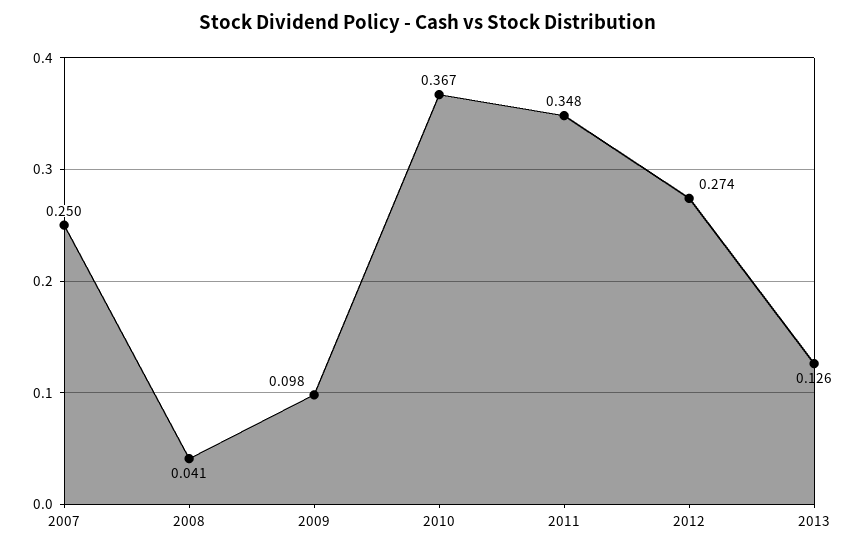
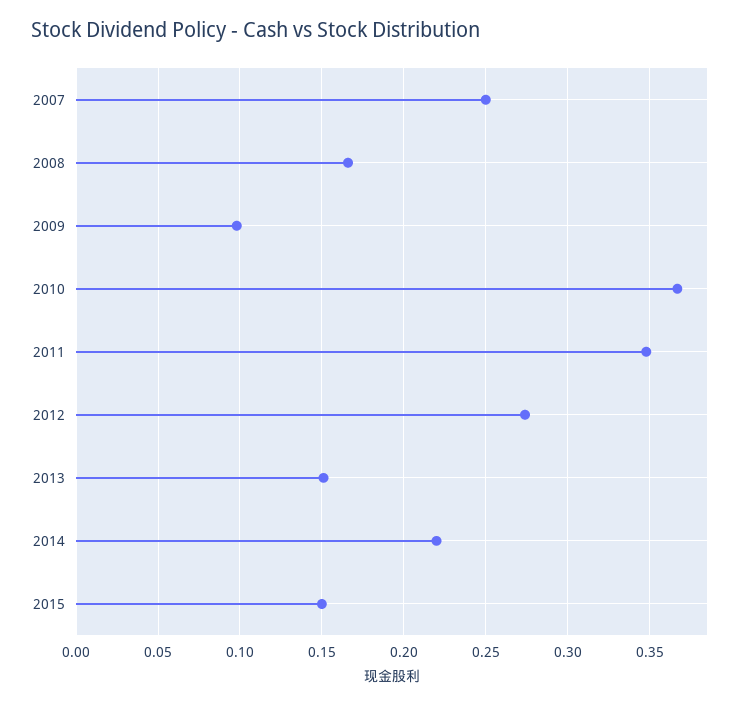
2008: 0.041 -> 0.165
2013: 0.126 -> 0.15
2014: none -> 0.22
2015: none -> 0.15

